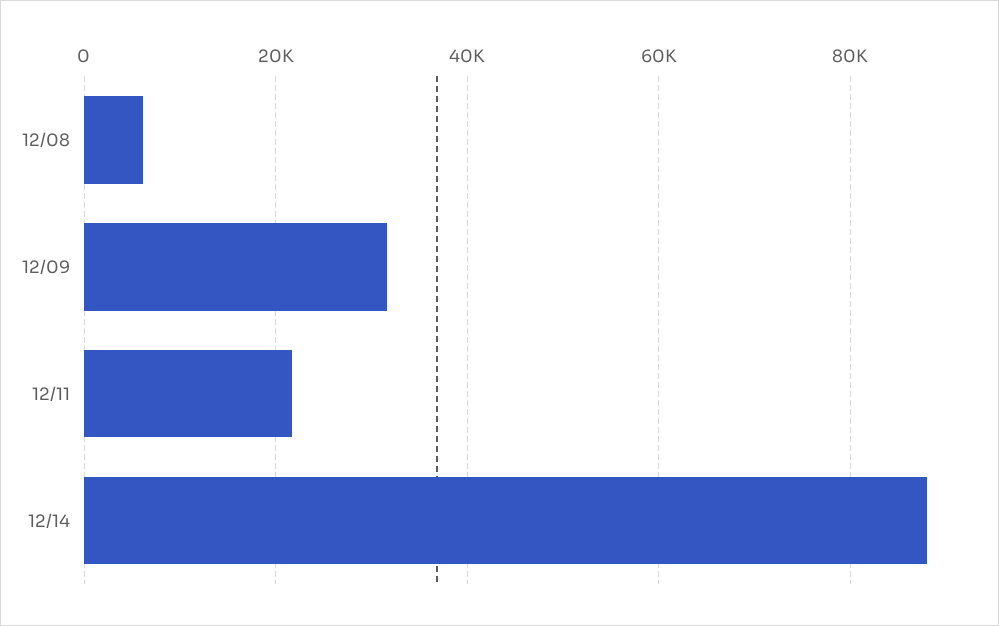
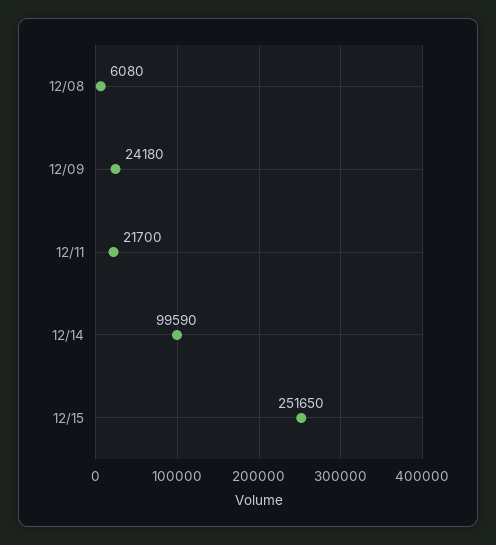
12/09: 32000 -> 24180
12/14: 88000 -> 99590
12/15: none -> 251650

